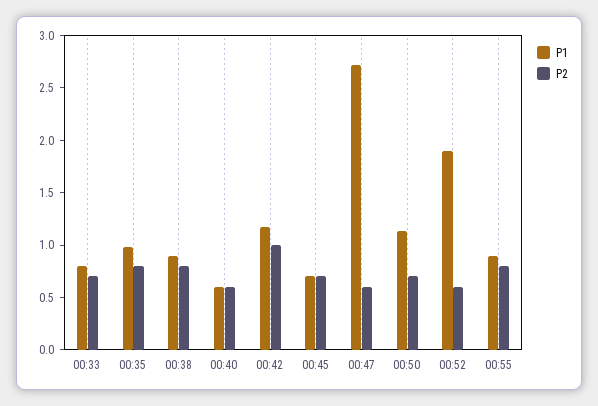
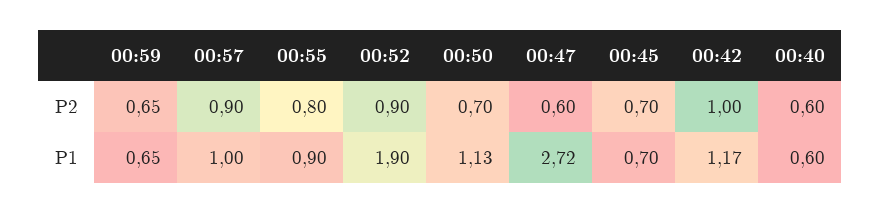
P1, 00:33: 0.8 -> none
P2, 00:33: 0.7 -> none
P1, 00:35: 1 -> none
P2, 00:35: 0.8 -> none
P1, 00:38: 0.9 -> none
P2, 00:38: 0.8 -> none
P2, 00:52: 0.6 -> 0.9
P2, 00:59: none -> 0.65
P2, 00:57: none -> 0.9
P1, 00:59: none -> 0.65
P1, 00:57: none -> 1

